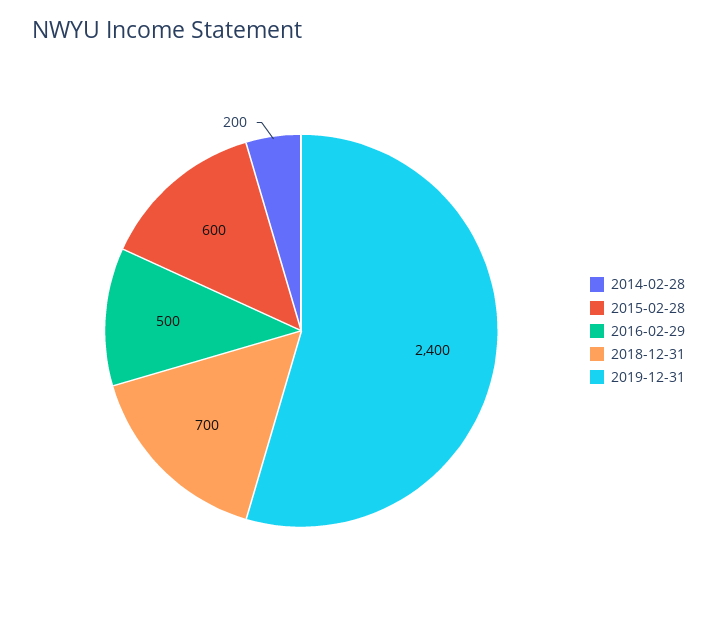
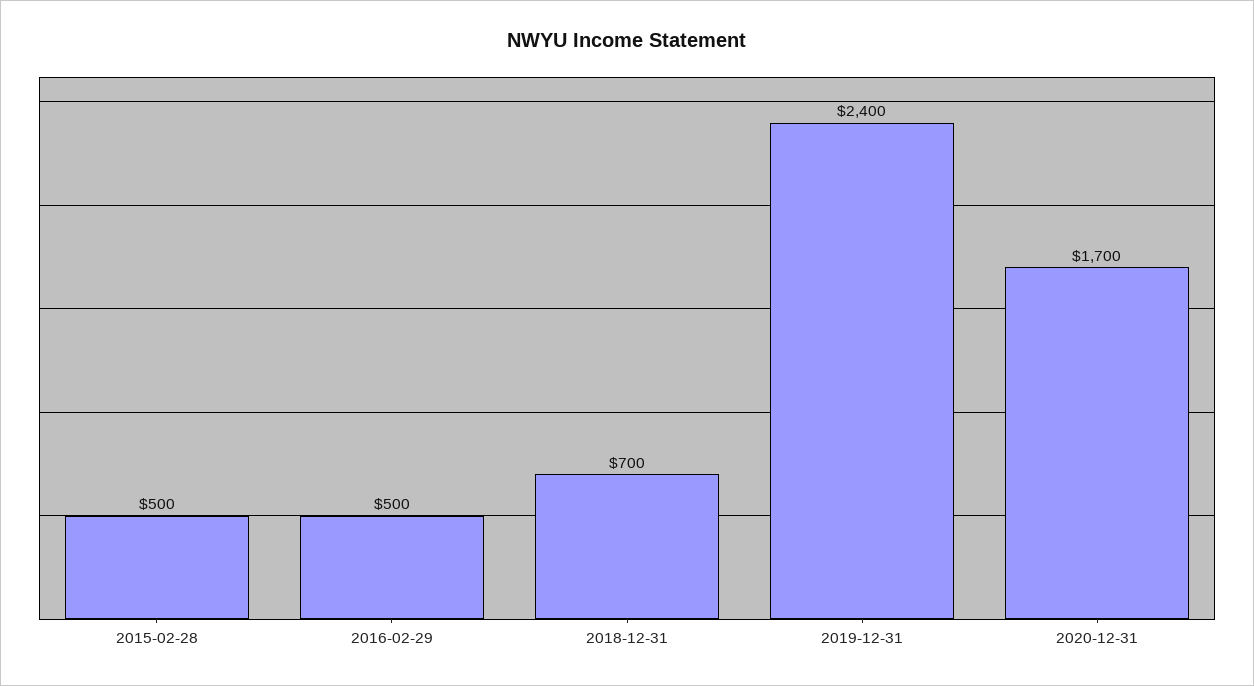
2014-02-28: 200 -> none
2015-02-28: 600 -> 500
2020-12-31: none -> 1700

